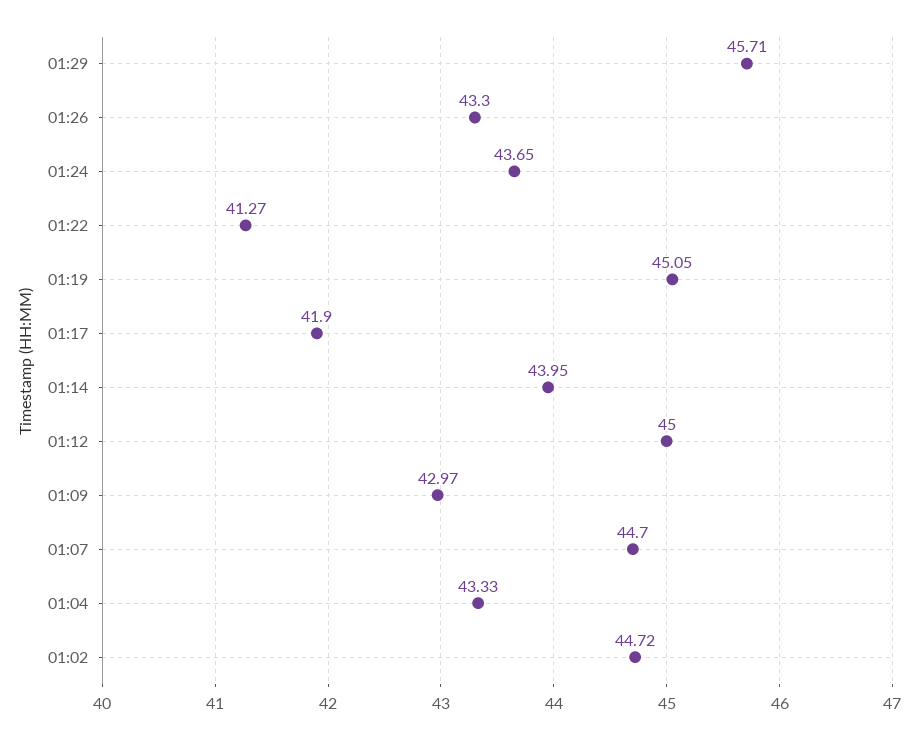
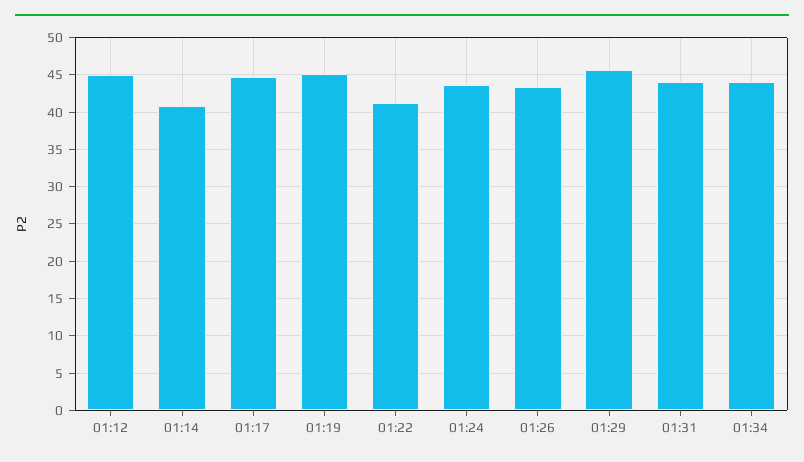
01:17: 41.9 -> 45
01:14: 43.95 -> 41
01:09: 42.97 -> none
01:07: 44.7 -> none
01:04: 43.33 -> none
01:02: 44.72 -> none
01:31: none -> 44
01:34: none -> 44

